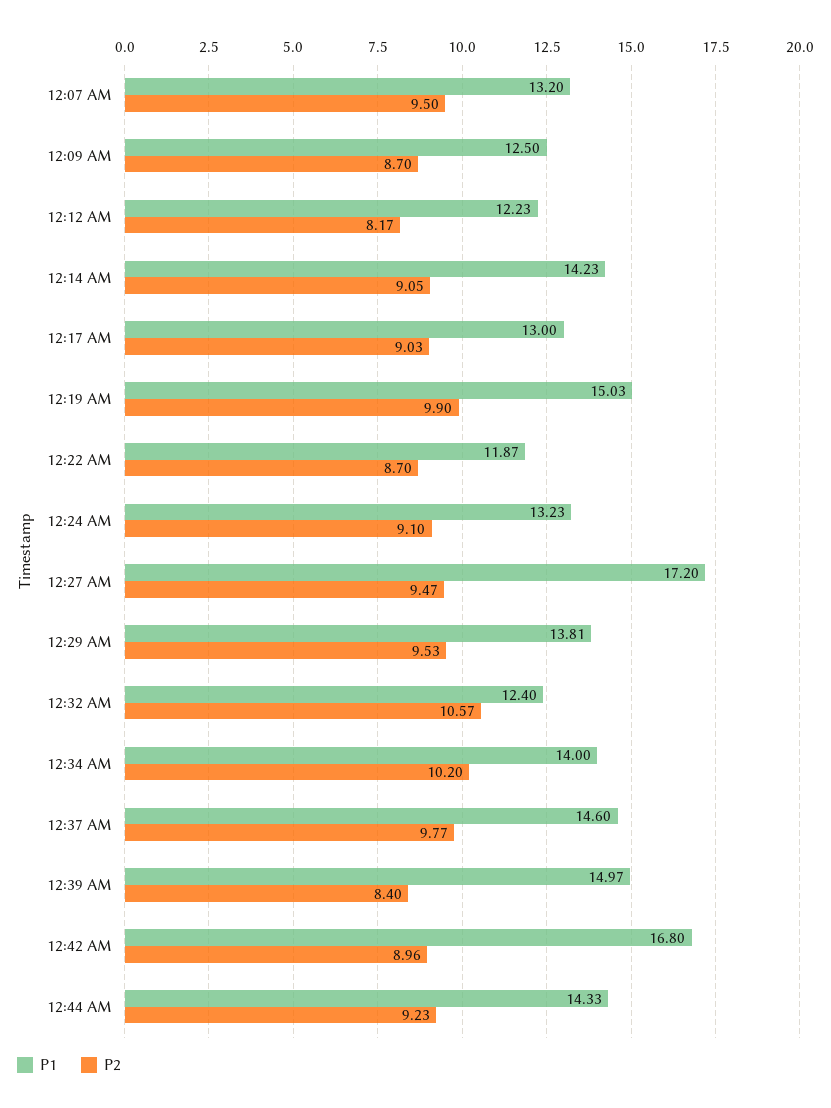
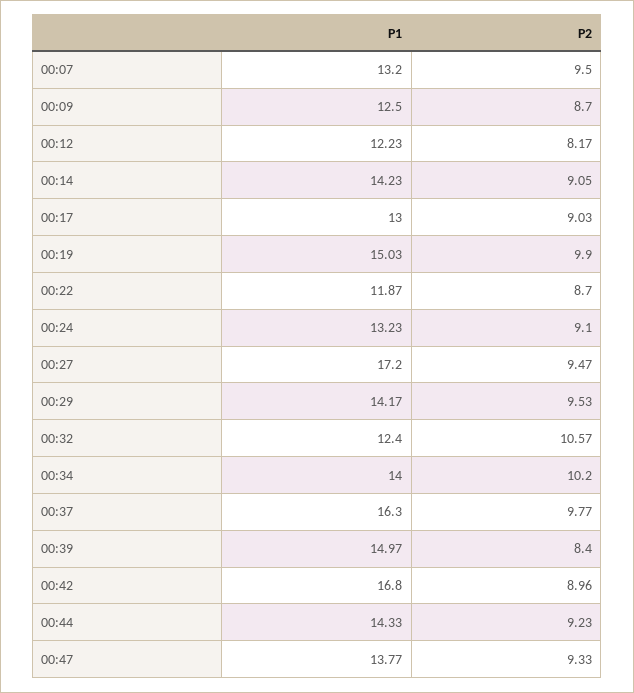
P1, 12:29 AM: 13.81 -> 14.17
P1, 12:37 AM: 14.6 -> 16.3
P1, 00:47: none -> 13.77
P2, 00:47: none -> 9.33

